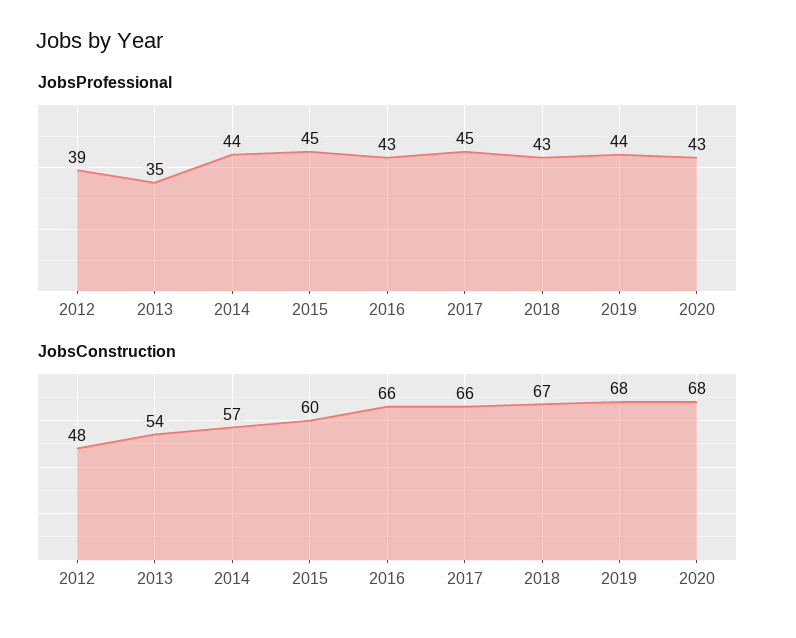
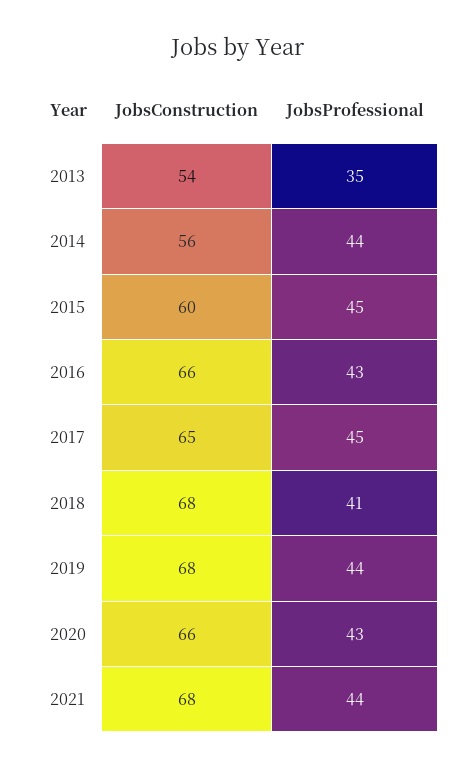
JobsProfessional, 2012: 39 -> none
JobsProfessional, 2018: 43 -> 41
JobsConstruction, 2012: 48 -> none
JobsConstruction, 2014: 57 -> 56
JobsConstruction, 2017: 66 -> 65
JobsConstruction, 2018: 67 -> 68
JobsConstruction, 2020: 68 -> 66
JobsConstruction, 2021: none -> 68
JobsProfessional, 2021: none -> 44

